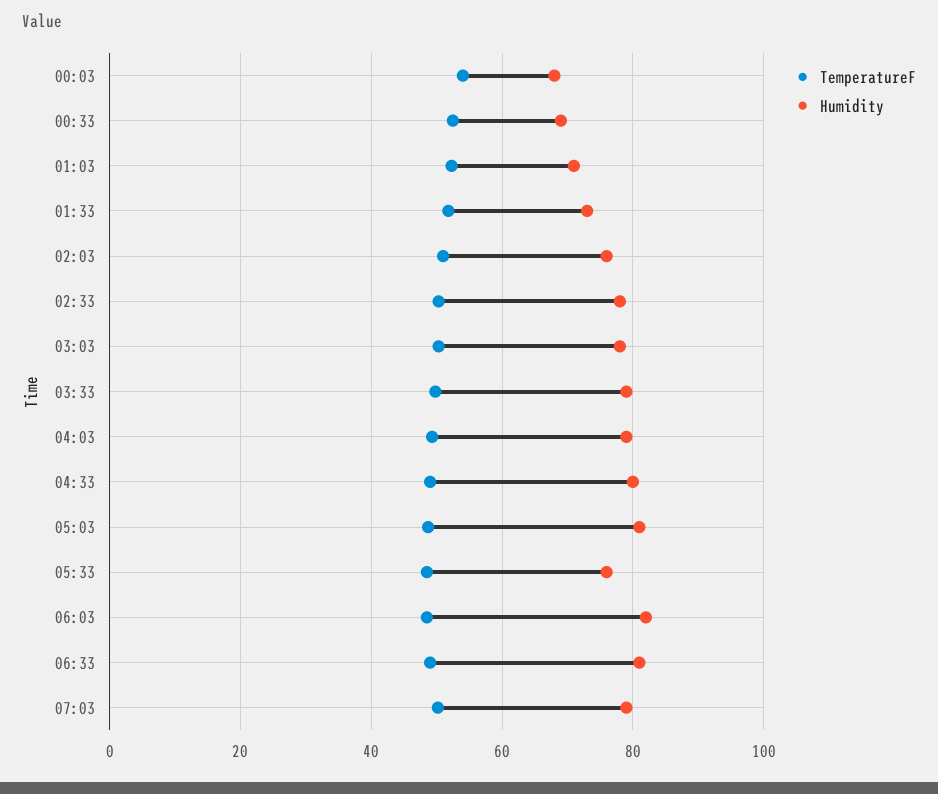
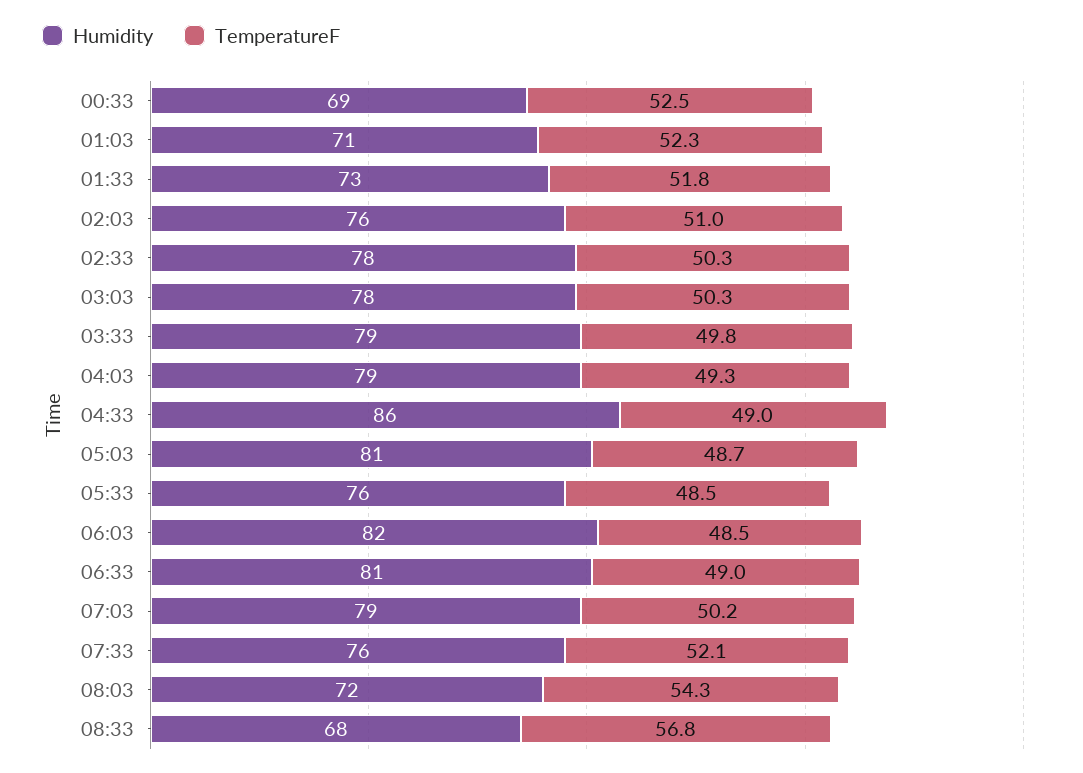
TemperatureF, 00:03: 54 -> none
Humidity, 00:03: 68 -> none
Humidity, 04:33: 80 -> 86
Humidity, 07:33: none -> 76
TemperatureF, 07:33: none -> 52.1
Humidity, 08:03: none -> 72
TemperatureF, 08:03: none -> 54.3
Humidity, 08:33: none -> 68
TemperatureF, 08:33: none -> 56.8

